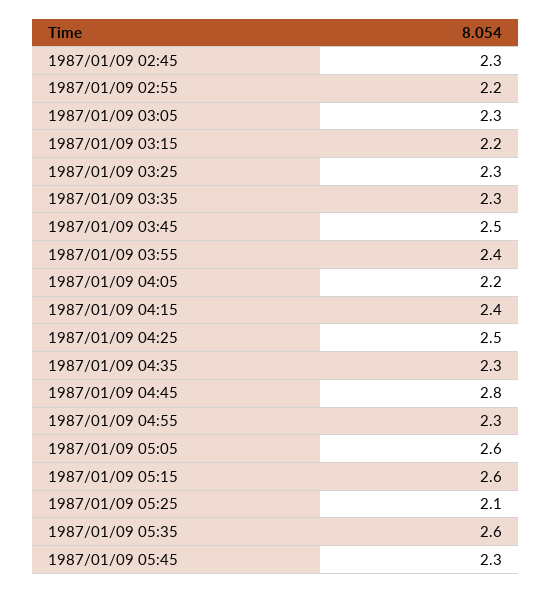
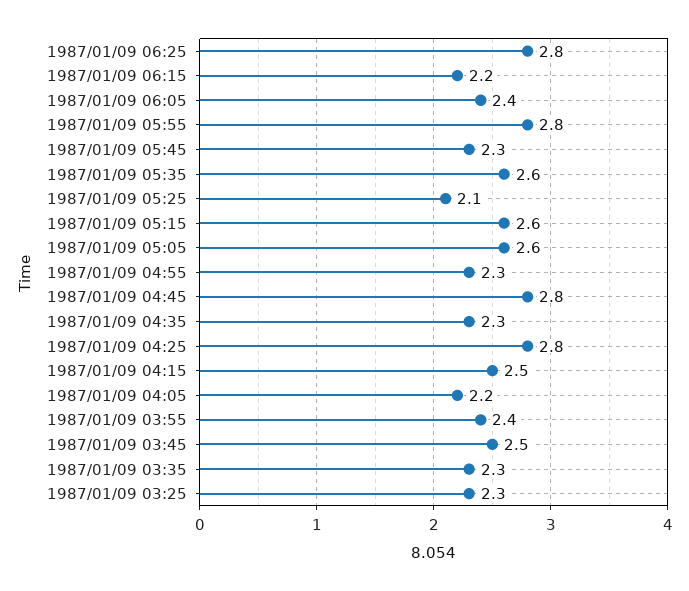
1987/01/09 02:45: 2.3 -> none
1987/01/09 02:55: 2.2 -> none
1987/01/09 03:05: 2.3 -> none
1987/01/09 03:15: 2.2 -> none
1987/01/09 04:15: 2.4 -> 2.5
1987/01/09 04:25: 2.5 -> 2.8
1987/01/09 06:25: none -> 2.8
1987/01/09 06:15: none -> 2.2
1987/01/09 06:05: none -> 2.4
1987/01/09 05:55: none -> 2.8

